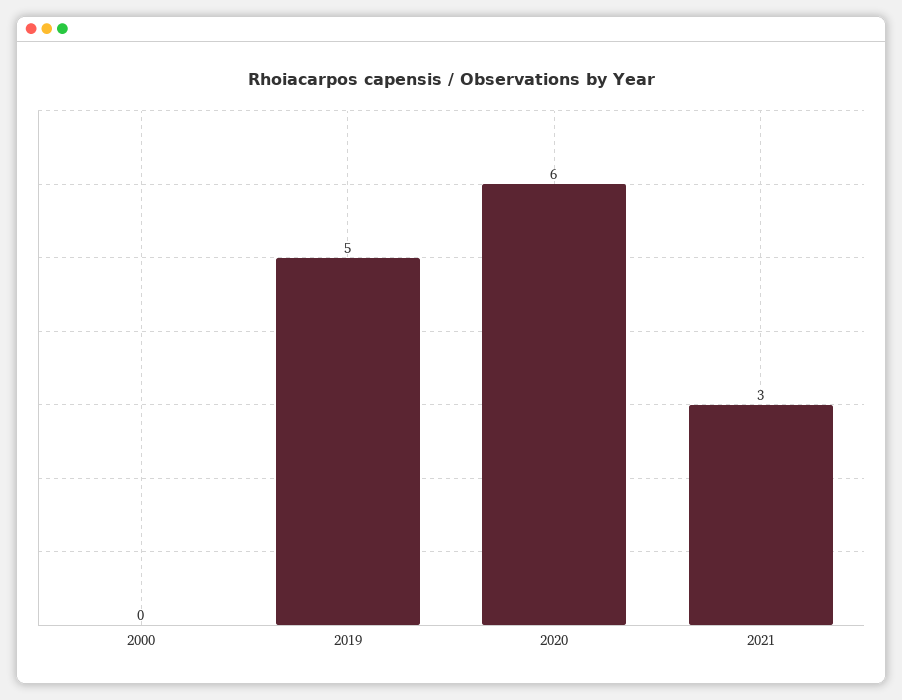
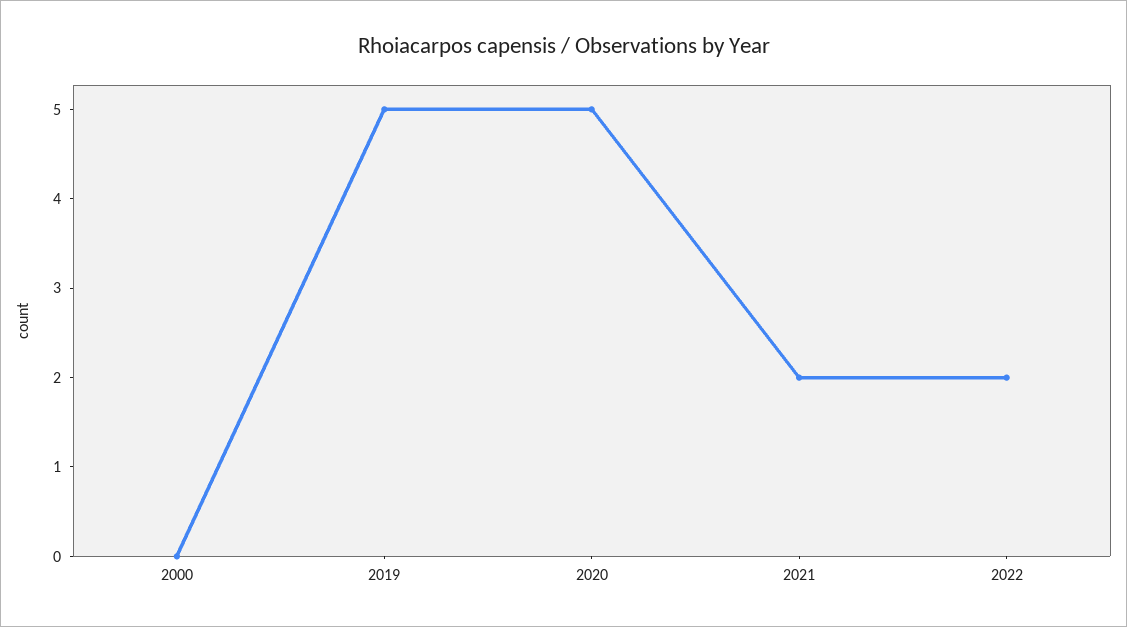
2020: 6 -> 5
2021: 3 -> 2
2022: none -> 2

